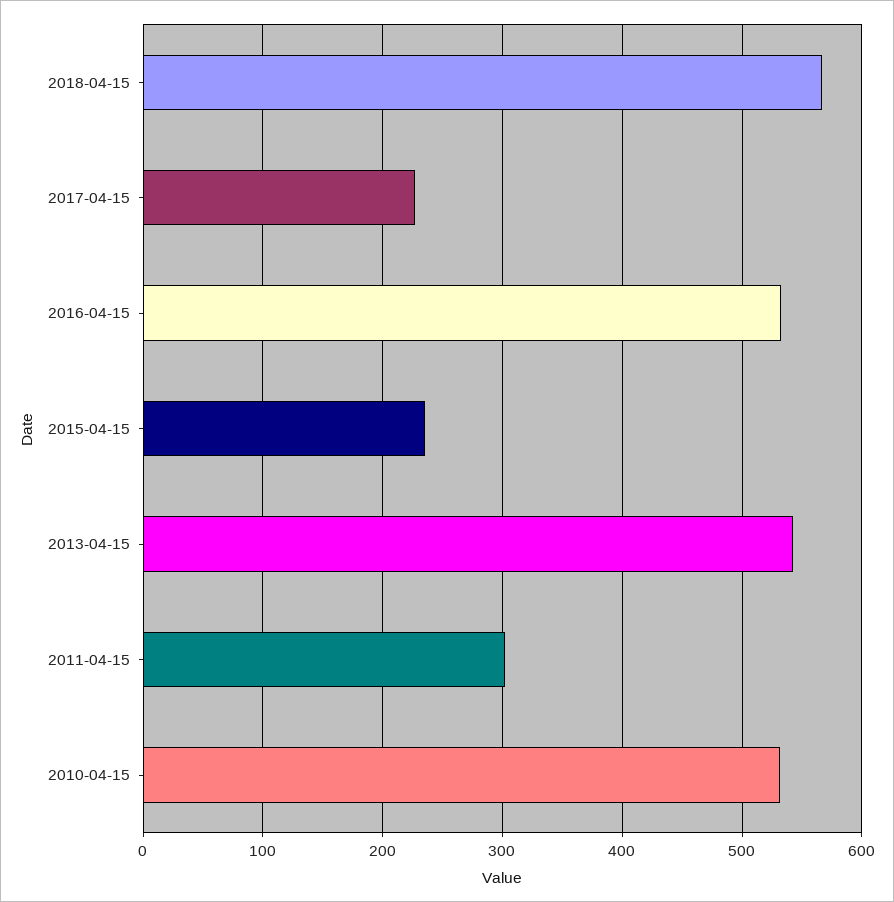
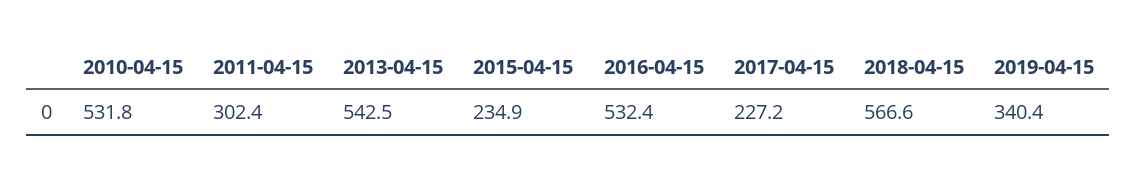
2019-04-15: none -> 340.4

